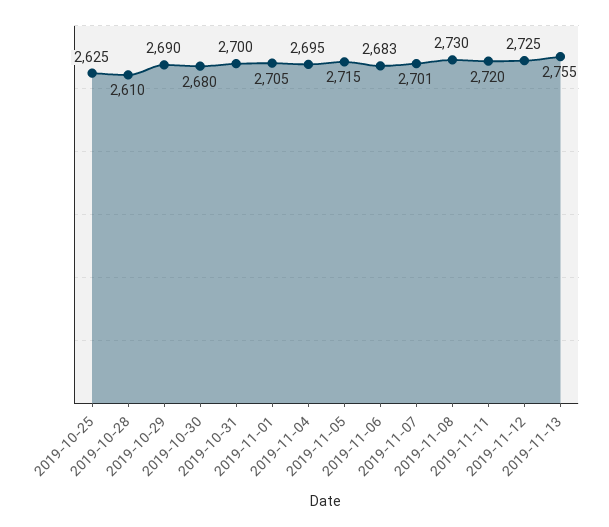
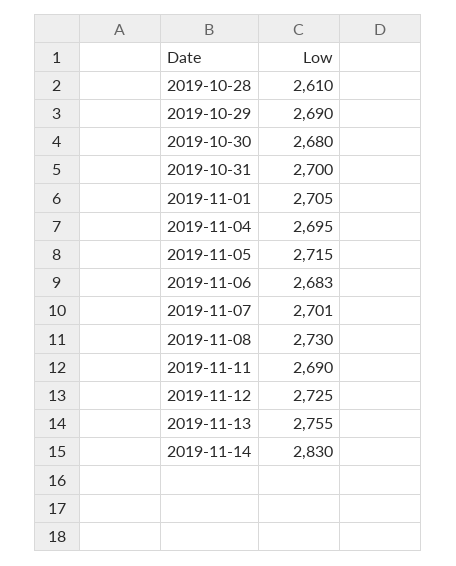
2019-10-25: 2625 -> none
2019-11-11: 2720 -> 2690
2019-11-14: none -> 2830

